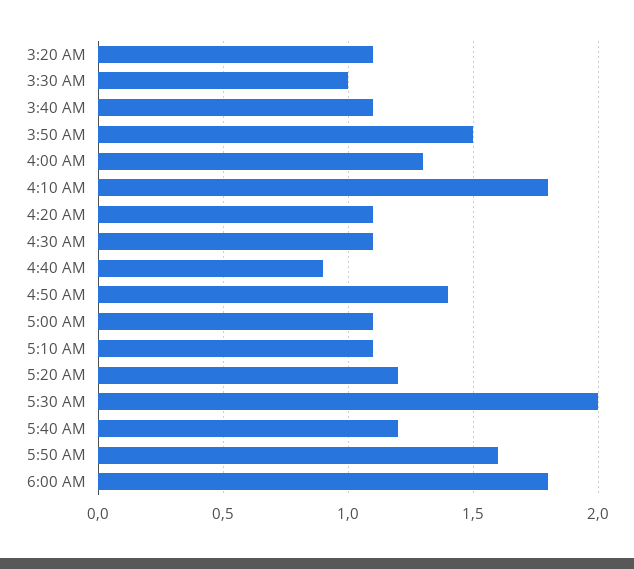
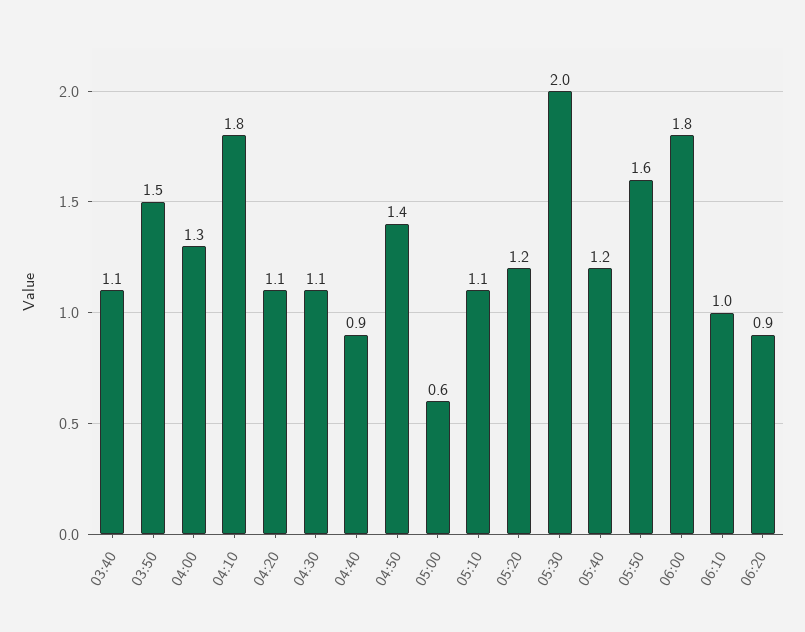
3:20 AM: 1.1 -> none
3:30 AM: 1 -> none
5:00 AM: 1.1 -> 0.6
06:10: none -> 1
06:20: none -> 0.9

